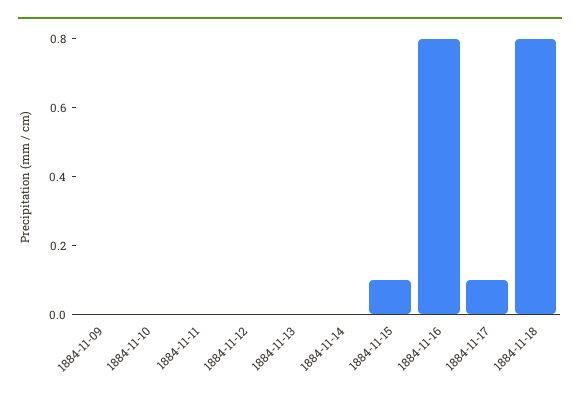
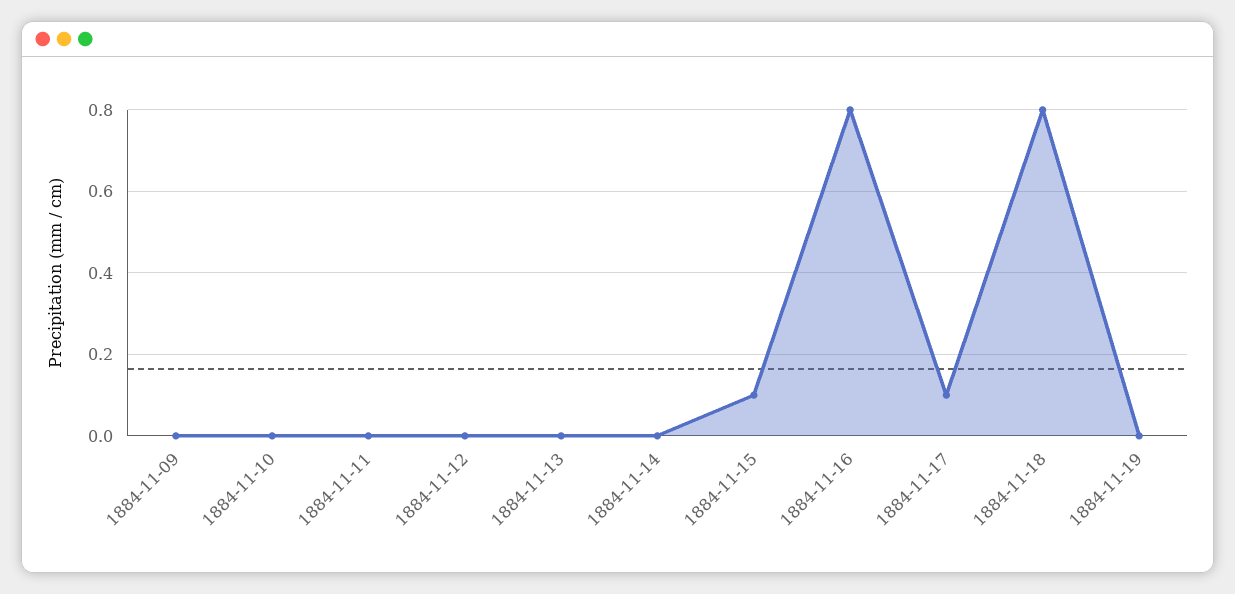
1884-11-19: none -> 0

